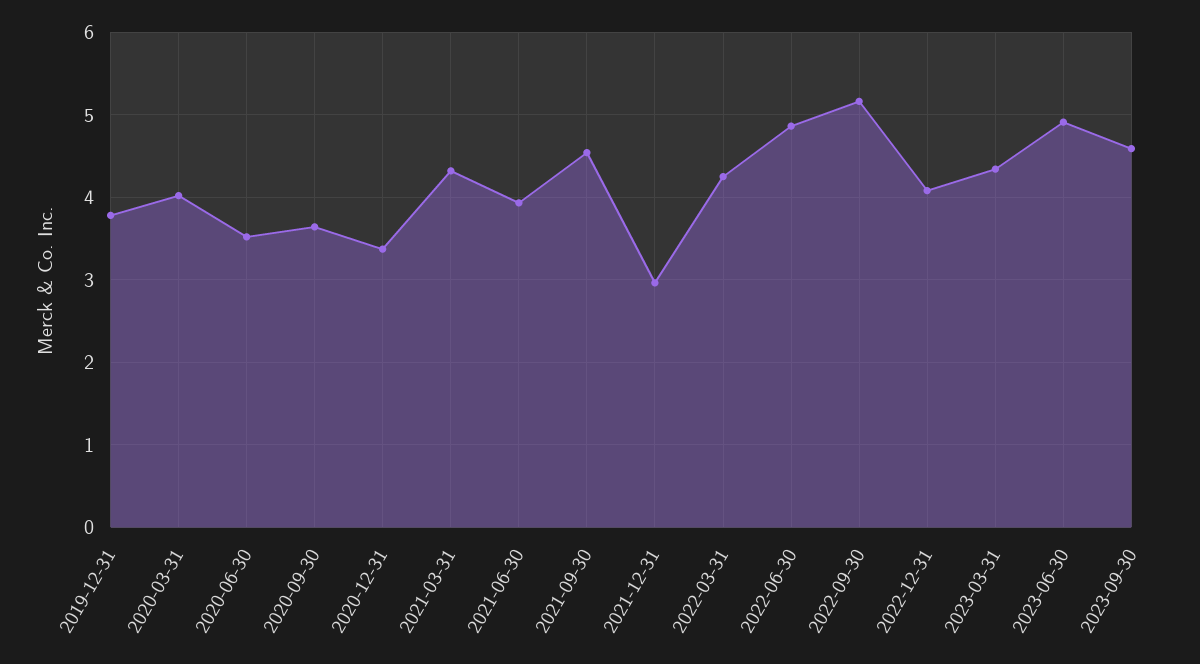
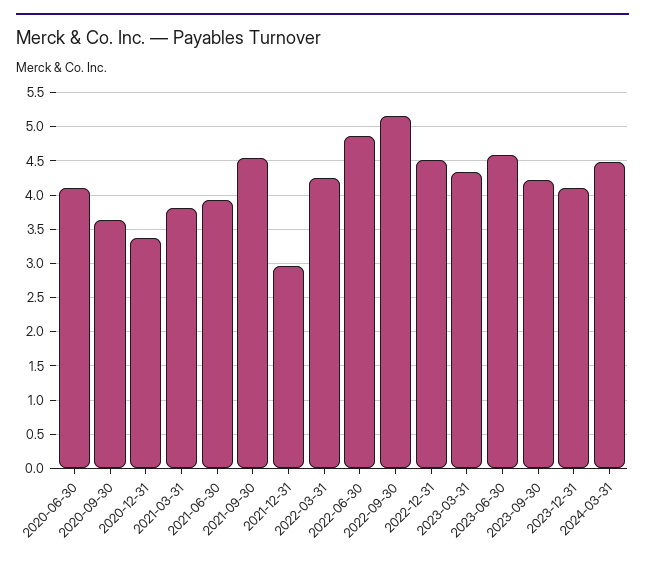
2019-12-31: 3.8 -> none
2020-03-31: 4 -> none
2020-06-30: 3.5 -> 4.1
2021-03-31: 4.3 -> 3.8
2022-12-31: 4.1 -> 4.5
2023-06-30: 4.9 -> 4.6
2023-09-30: 4.6 -> 4.2
2023-12-31: none -> 4.1
2024-03-31: none -> 4.5

